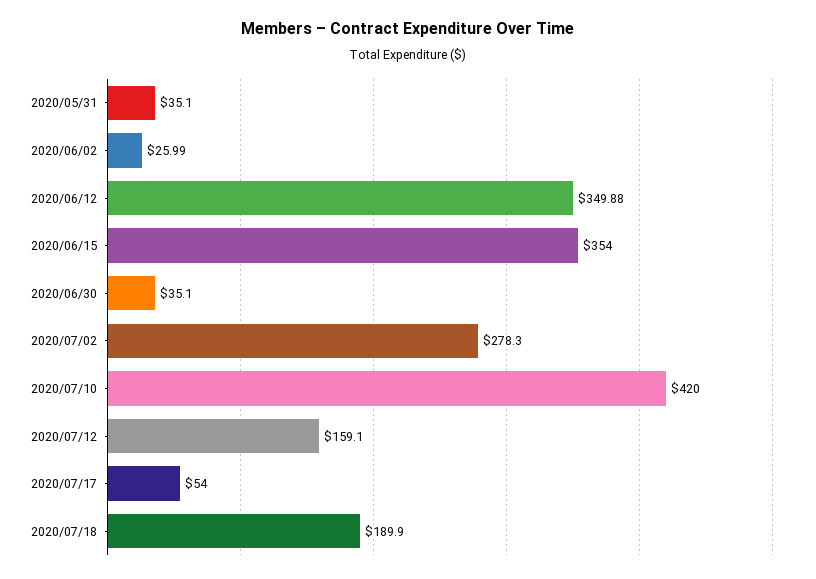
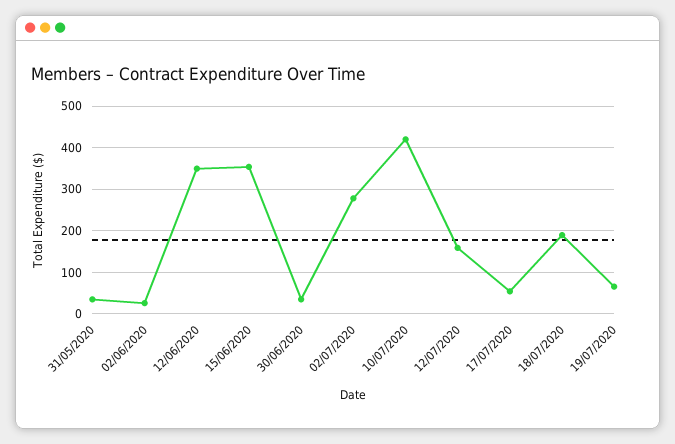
19/07/2020: none -> 60

